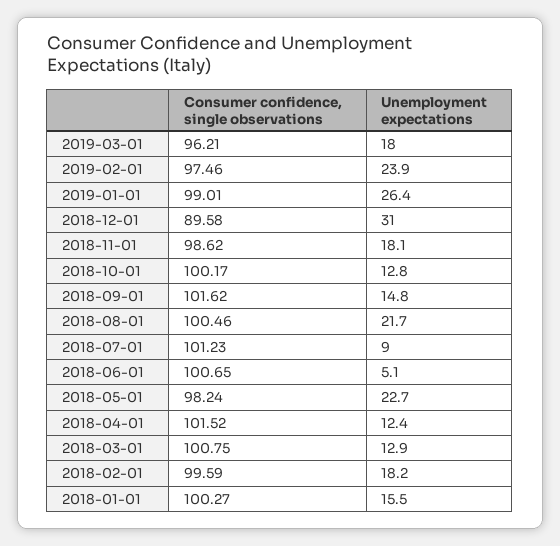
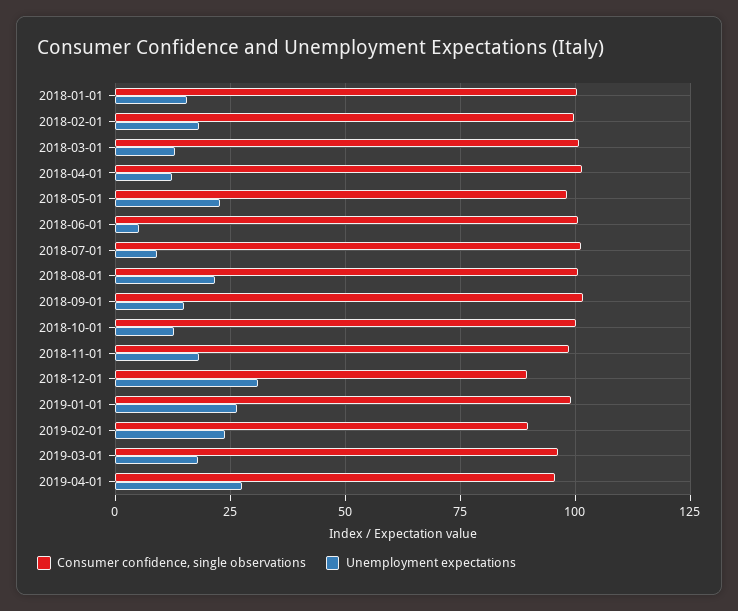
Consumer confidence, single observations, 2019-02-01: 97.46 -> 90
Consumer confidence, single observations, 2019-04-01: none -> 95
Unemployment expectations, 2019-04-01: none -> 27.5

